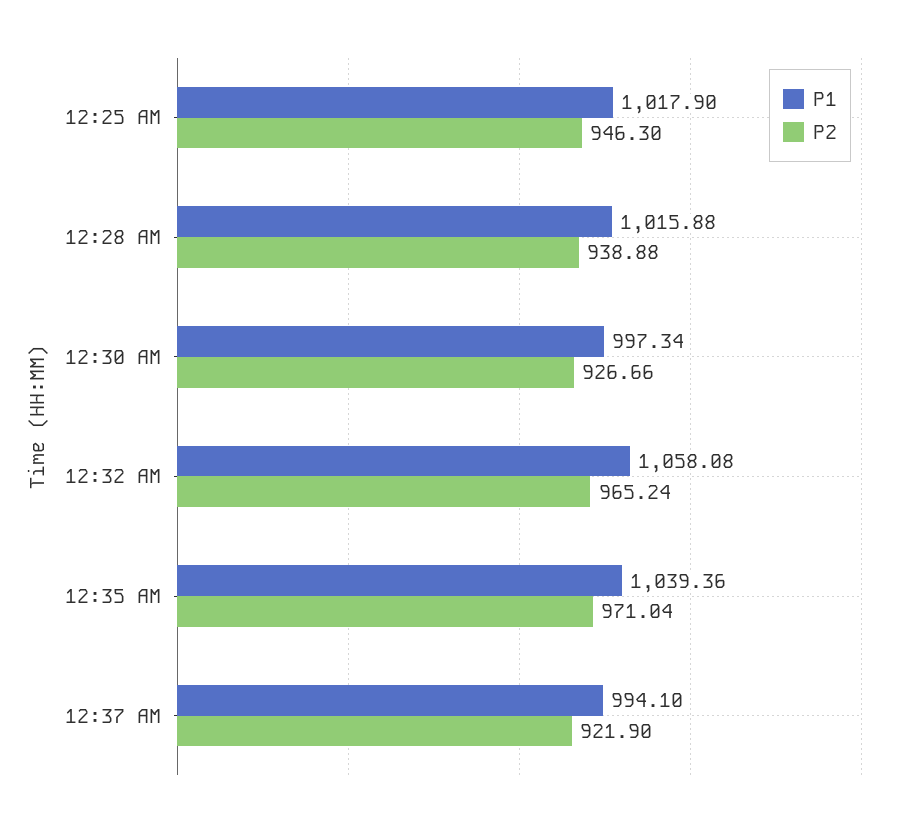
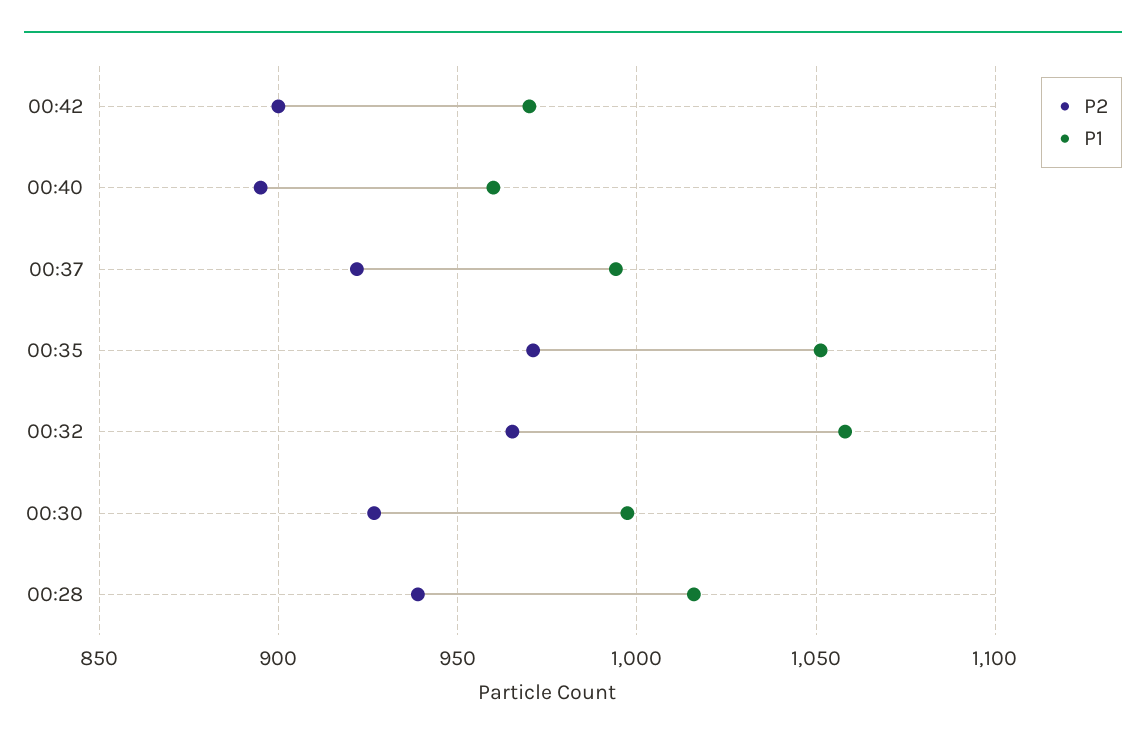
P1, 12:25 AM: 1017.9 -> none
P2, 12:25 AM: 946.3 -> none
P1, 12:35 AM: 1039.36 -> 1050
P2, 00:42: none -> 900
P1, 00:42: none -> 970
P2, 00:40: none -> 895
P1, 00:40: none -> 960

